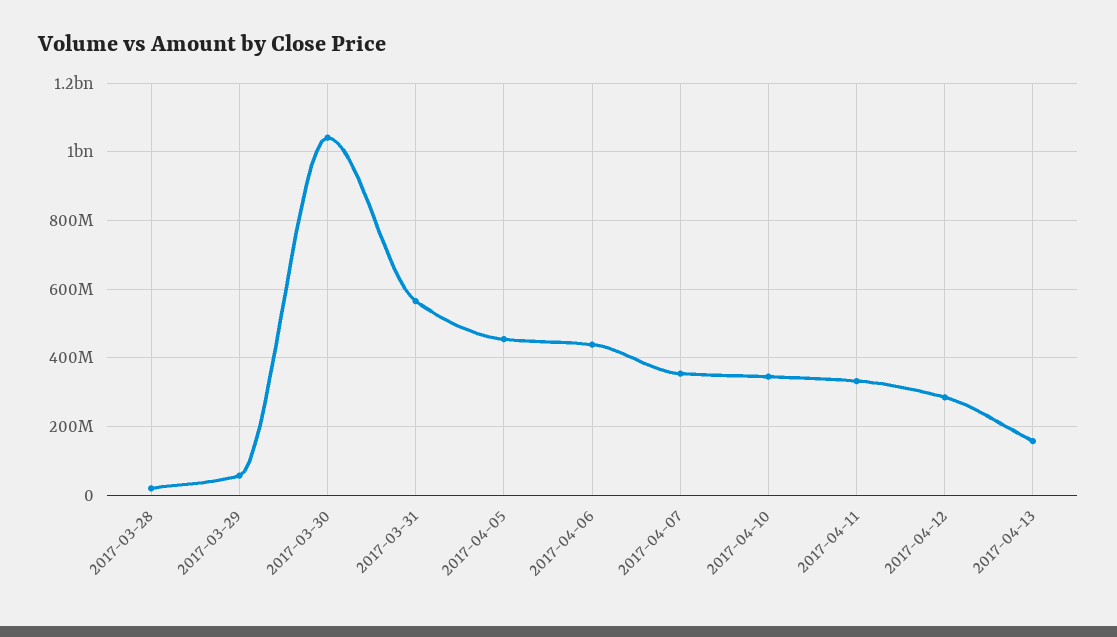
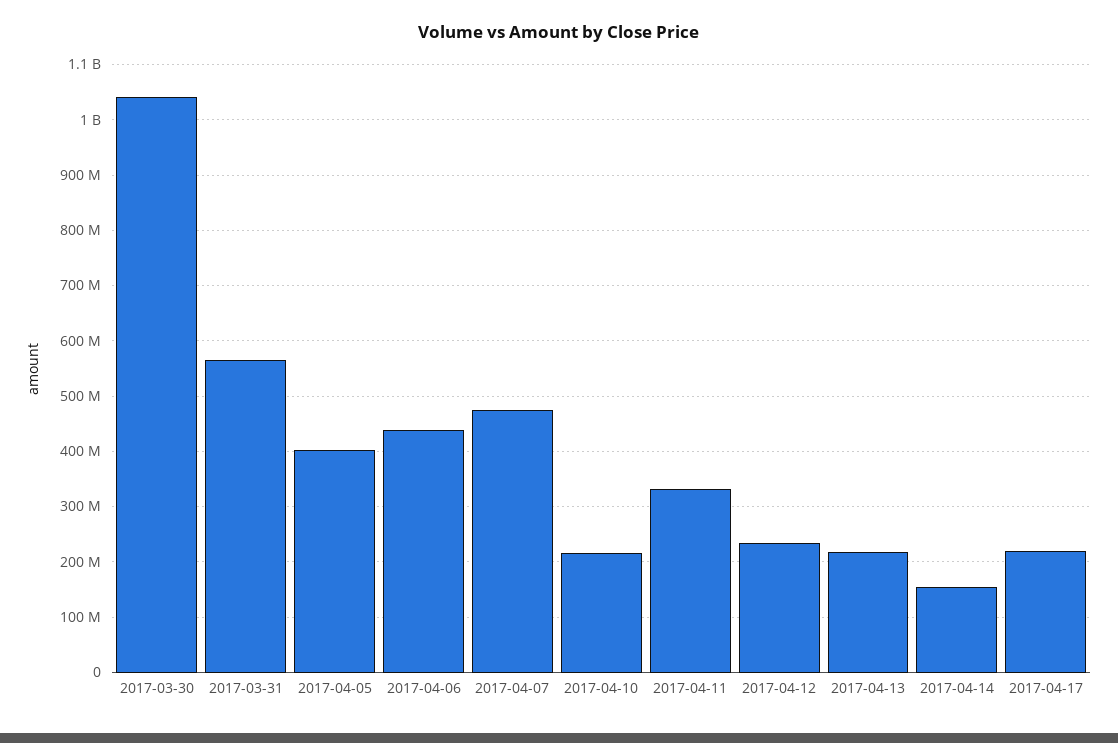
2017-03-28: 20000000 -> none
2017-03-29: 60000000 -> none
2017-04-05: 460000000 -> 400000000
2017-04-07: 360000000 -> 480000000
2017-04-10: 340000000 -> 220000000
2017-04-12: 280000000 -> 240000000
2017-04-13: 160000000 -> 220000000
2017-04-14: none -> 160000000
2017-04-17: none -> 220000000

